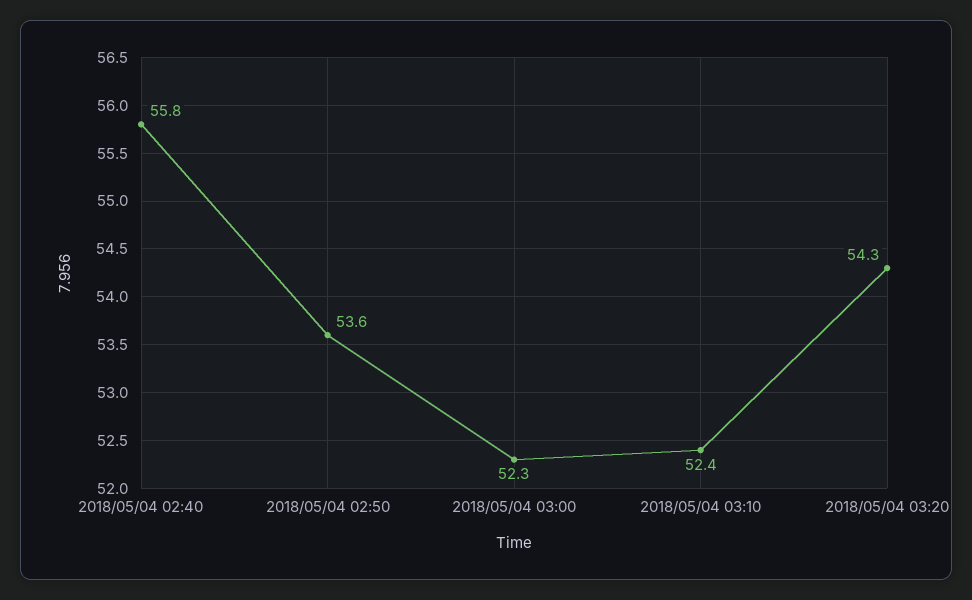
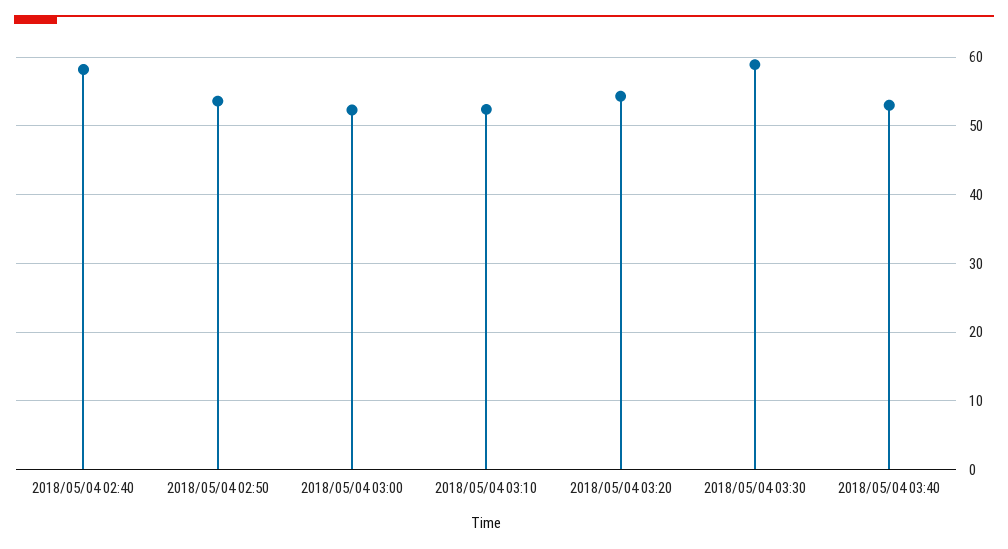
2018/05/04 02:40: 55.8 -> 58
2018/05/04 03:30: none -> 59
2018/05/04 03:40: none -> 53

